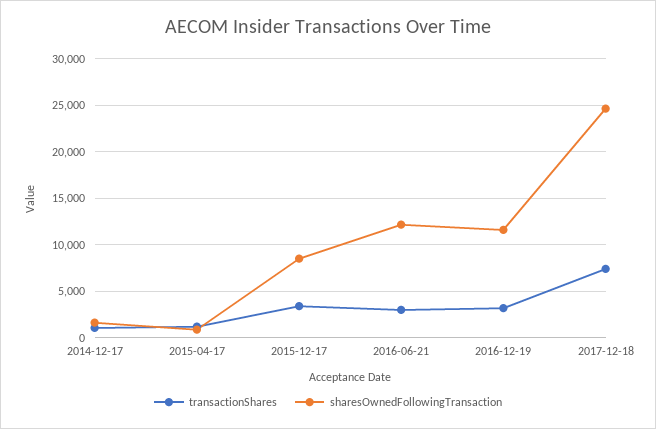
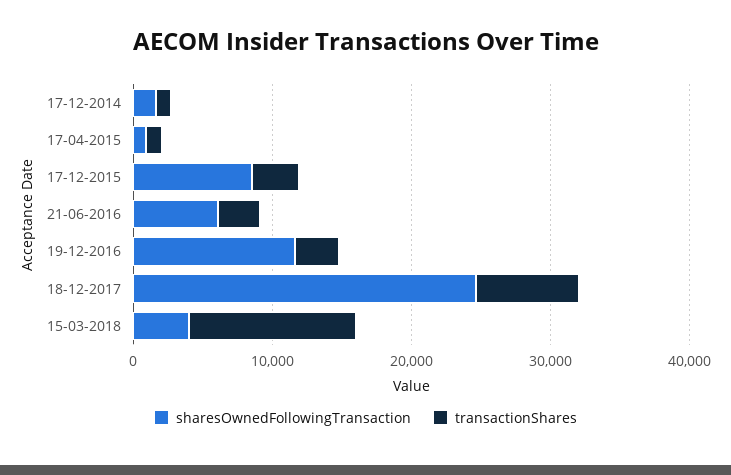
sharesOwnedFollowingTransaction, 2016-06-21: 12000 -> 6000
sharesOwnedFollowingTransaction, 15-03-2018: none -> 4000
transactionShares, 15-03-2018: none -> 12000

